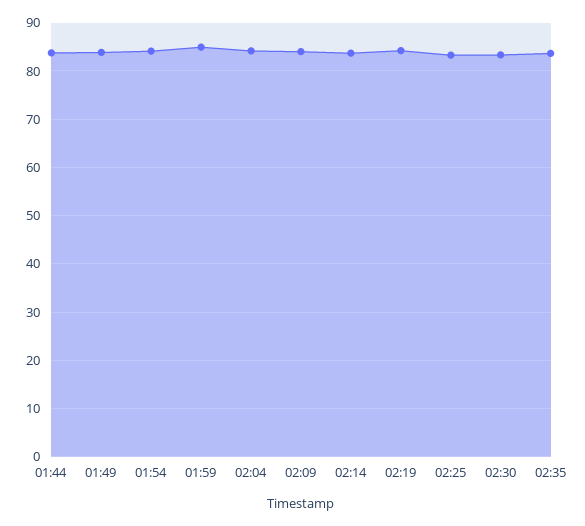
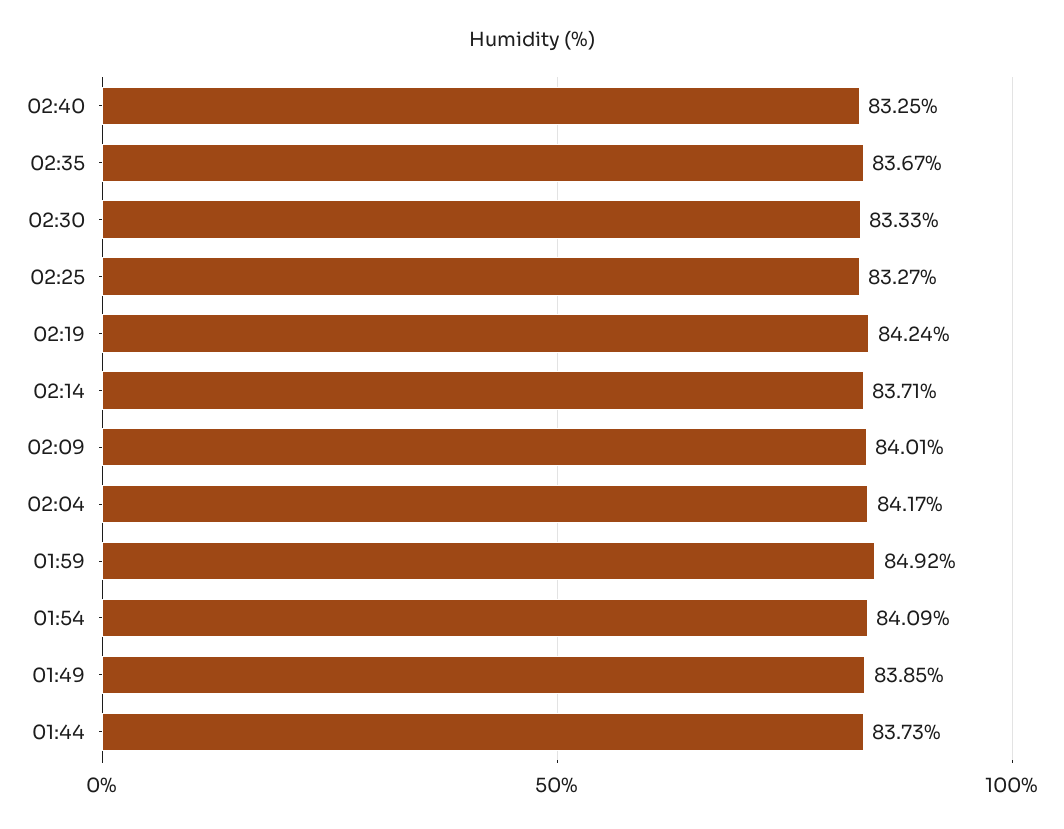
02:40: none -> 83.25

